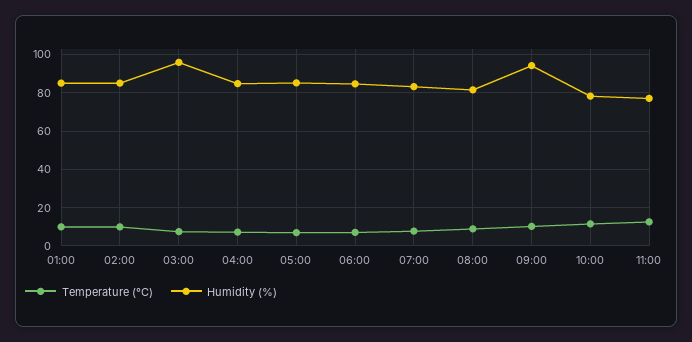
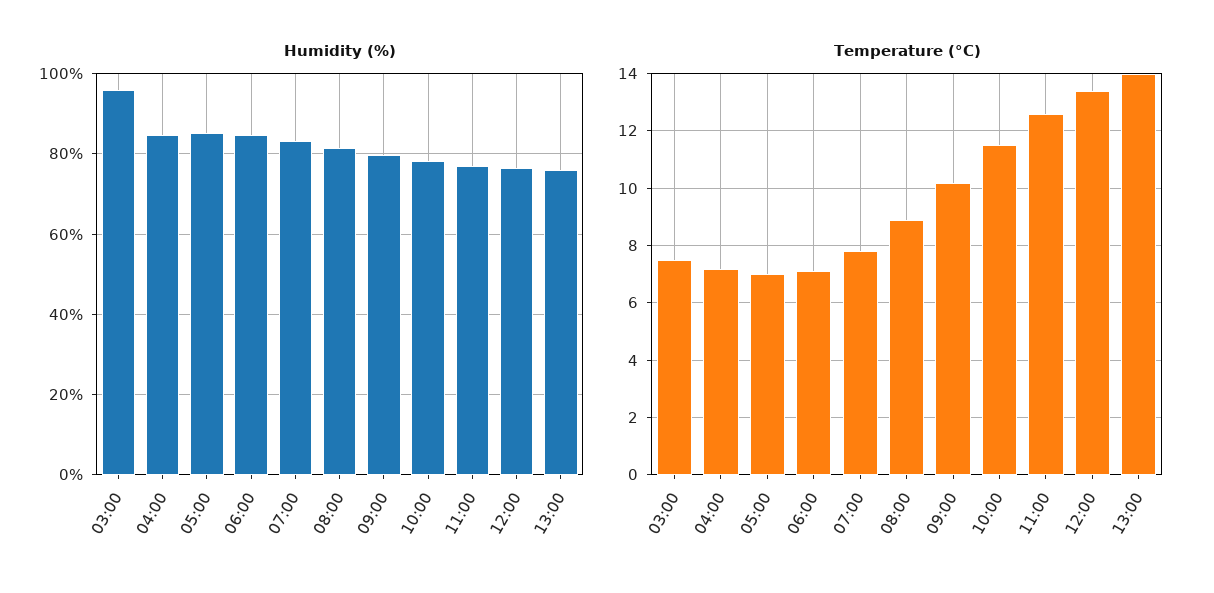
Temperature (°C), 01:00: 10 -> none
Humidity (%), 01:00: 85 -> none
Temperature (°C), 02:00: 10 -> none
Humidity (%), 02:00: 85 -> none
Humidity (%), 09:00: 95 -> 80
Humidity (%), 12:00: none -> 76
Humidity (%), 13:00: none -> 76
Temperature (°C), 12:00: none -> 13.5
Temperature (°C), 13:00: none -> 14

